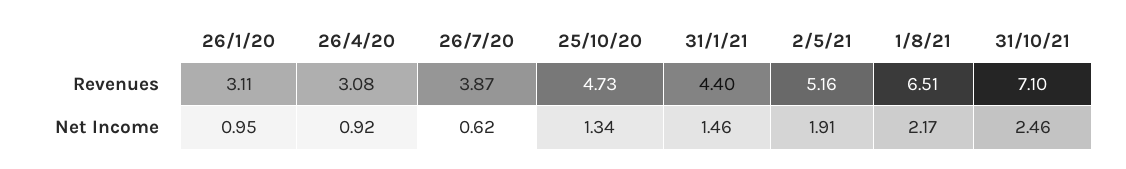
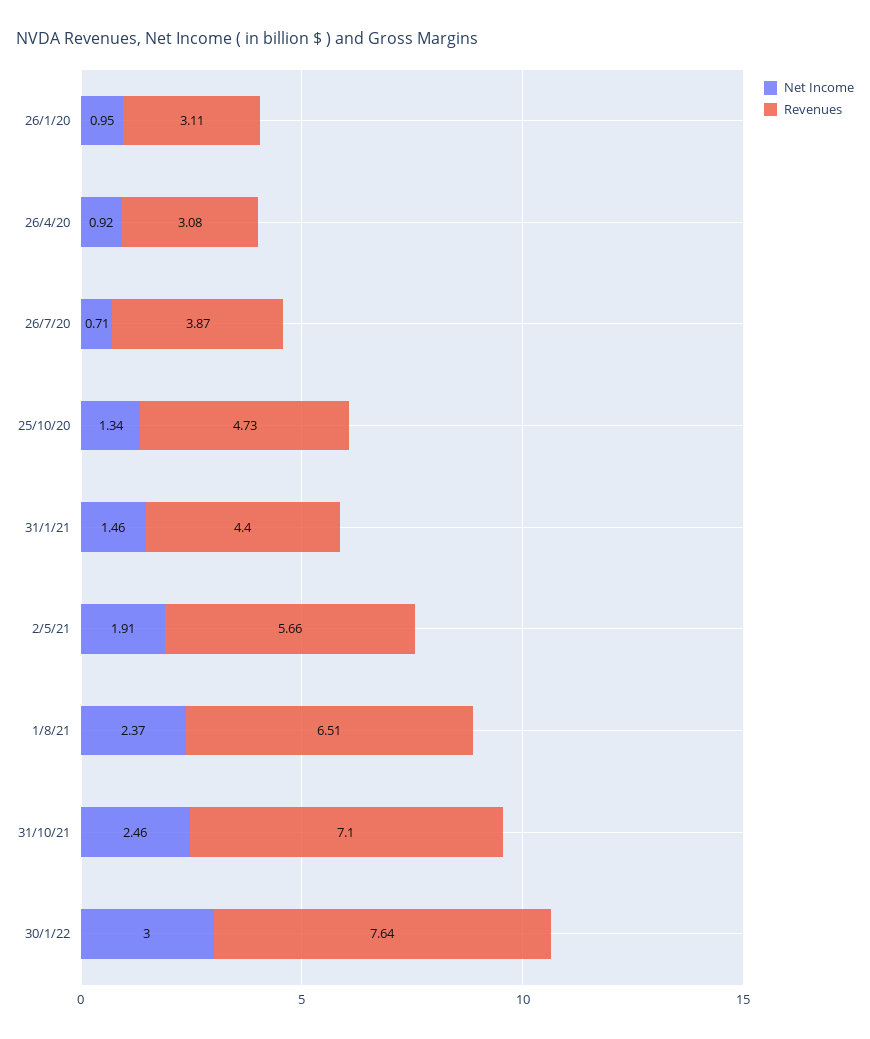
Revenues, 2/5/21: 5.16 -> 5.66
Net Income, 26/7/20: 0.62 -> 0.71
Net Income, 1/8/21: 2.17 -> 2.37
Net Income, 30/1/22: none -> 3
Revenues, 30/1/22: none -> 7.64

